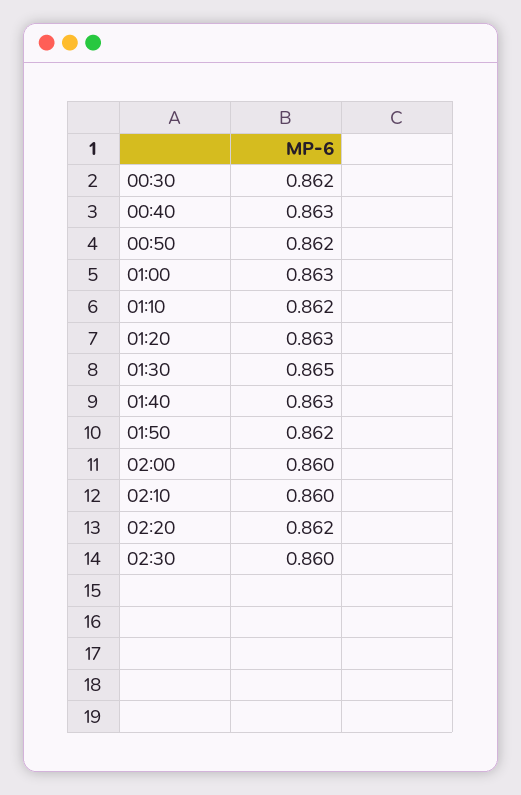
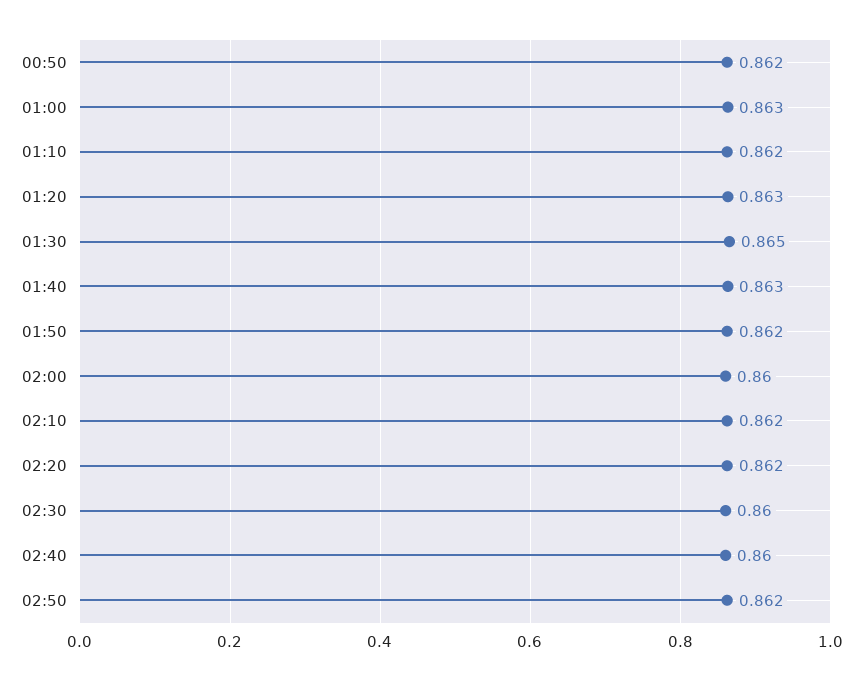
00:30: 0.862 -> none
00:40: 0.863 -> none
02:10: 0.86 -> 0.862
02:40: none -> 0.86
02:50: none -> 0.862

